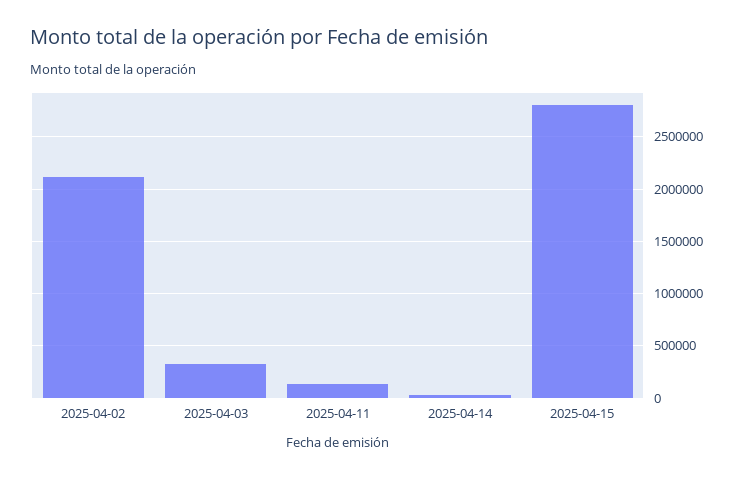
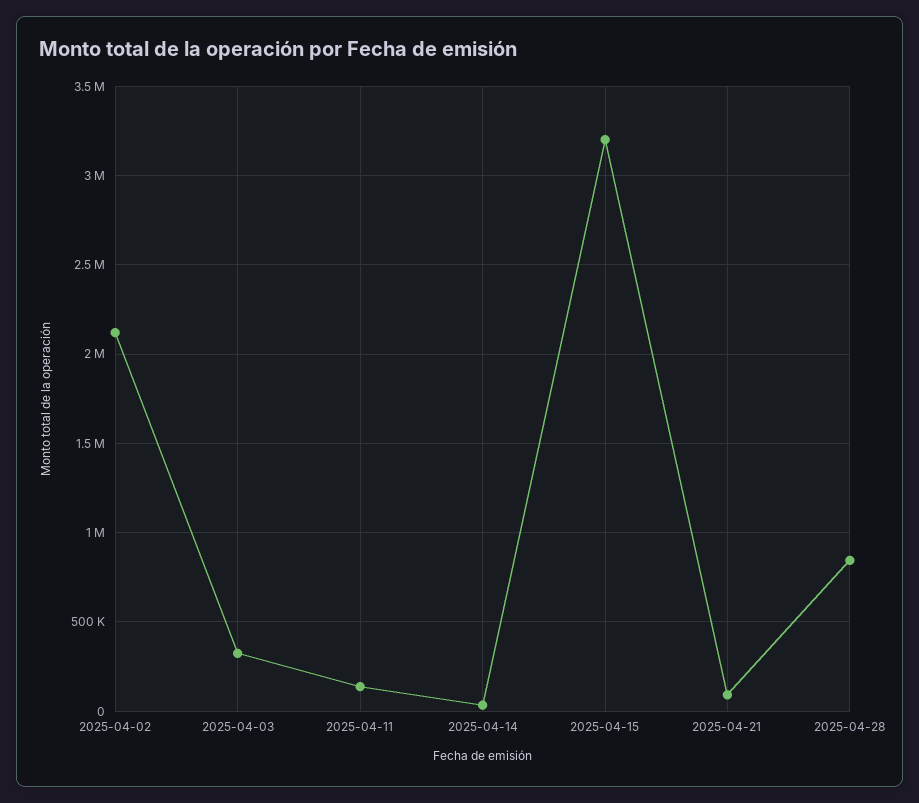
2025-04-15: 2800000 -> 3200000
2025-04-21: none -> 100000
2025-04-28: none -> 850000

